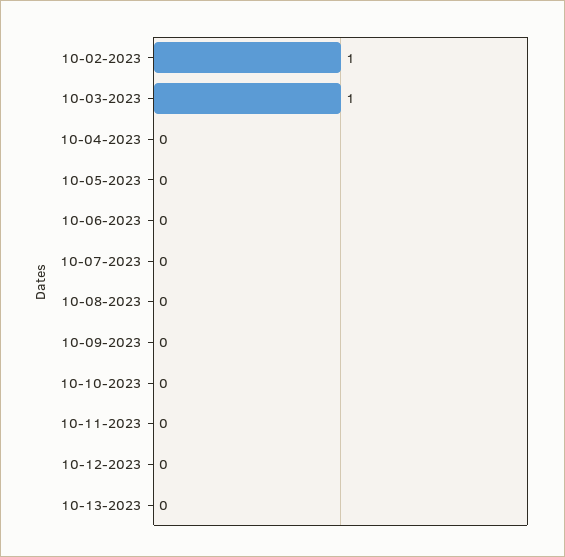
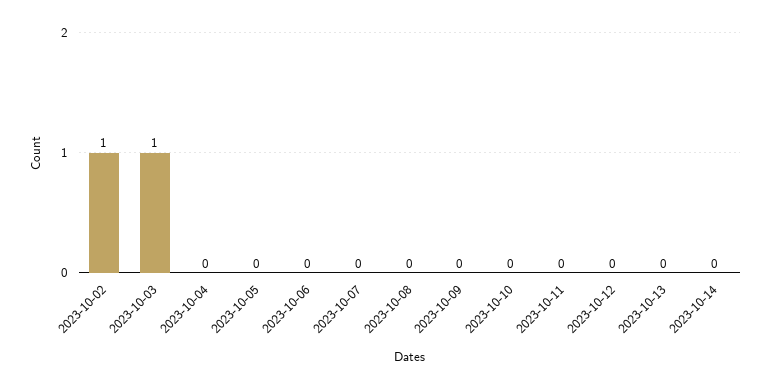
2023-10-14: none -> 0

